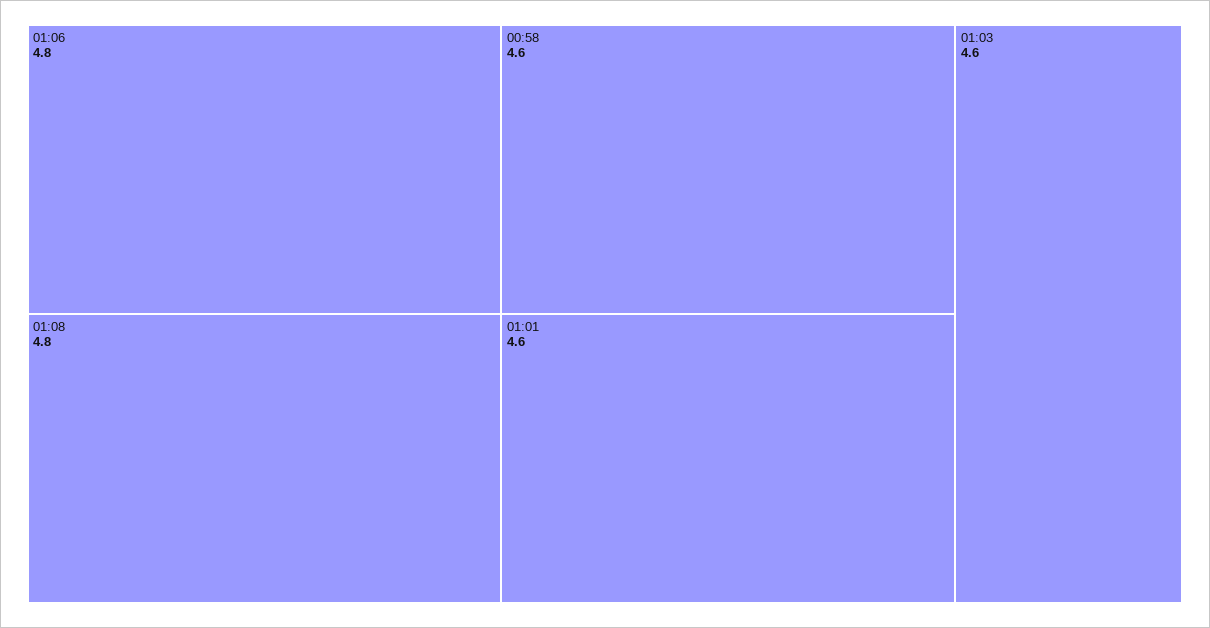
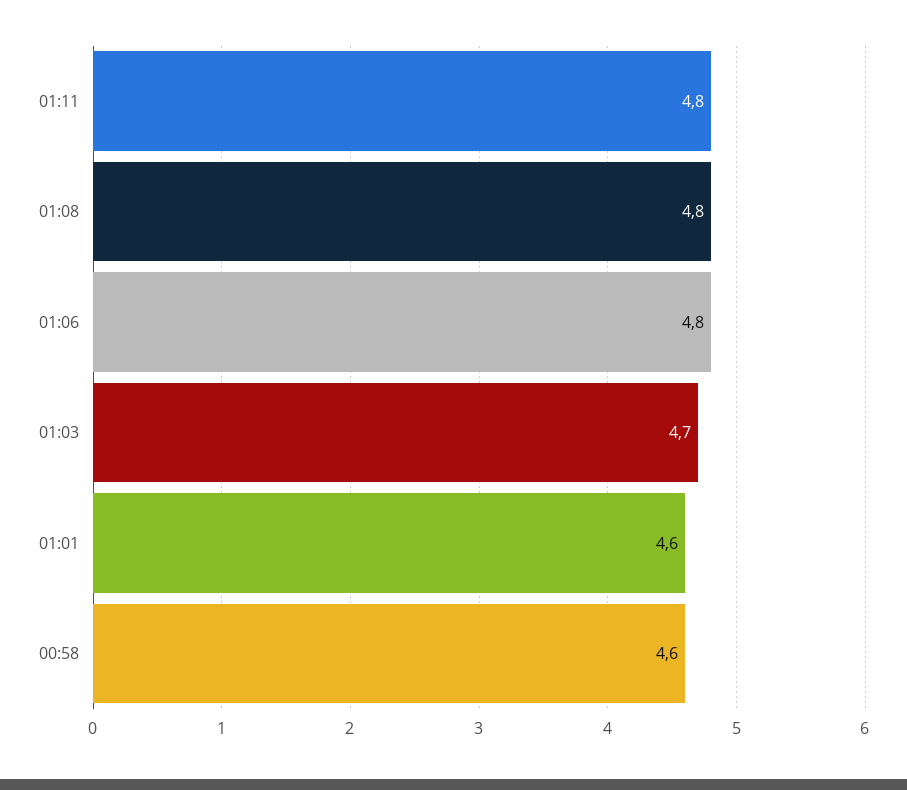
01:03: 4.6 -> 4.7
01:11: none -> 4.8

